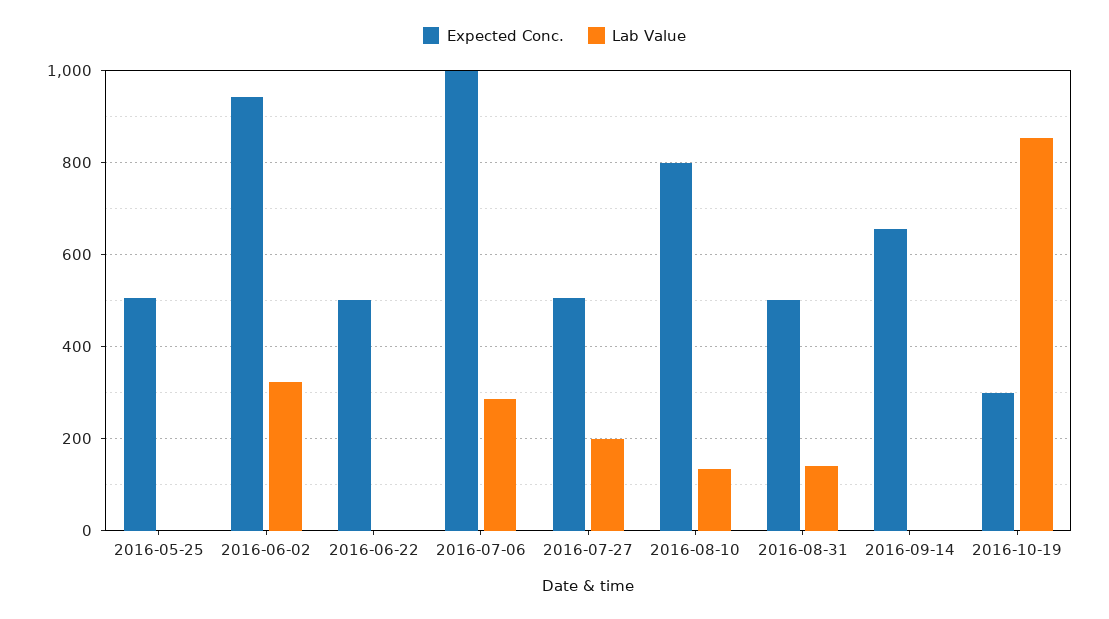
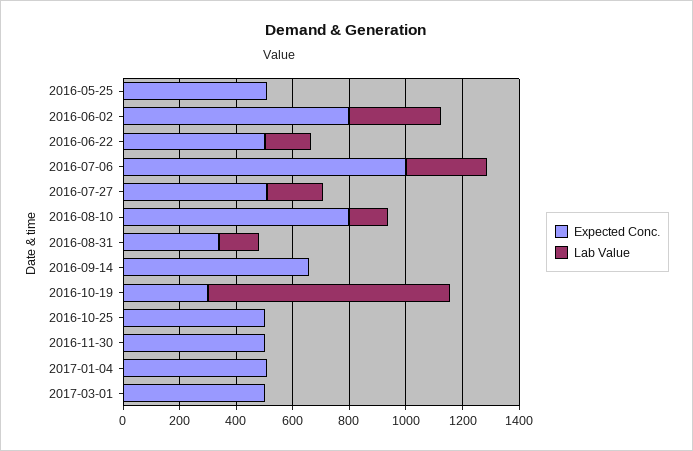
Expected Conc., 2016-06-02: 940 -> 800
Lab Value, 2016-06-22: 0 -> 150
Expected Conc., 2016-08-31: 500 -> 350
Expected Conc., 2016-10-25: none -> 500
Lab Value, 2016-10-25: none -> 0
Expected Conc., 2016-11-30: none -> 500
Lab Value, 2016-11-30: none -> 0
Expected Conc., 2017-01-04: none -> 500
Lab Value, 2017-01-04: none -> 0
Expected Conc., 2017-03-01: none -> 500
Lab Value, 2017-03-01: none -> 0

